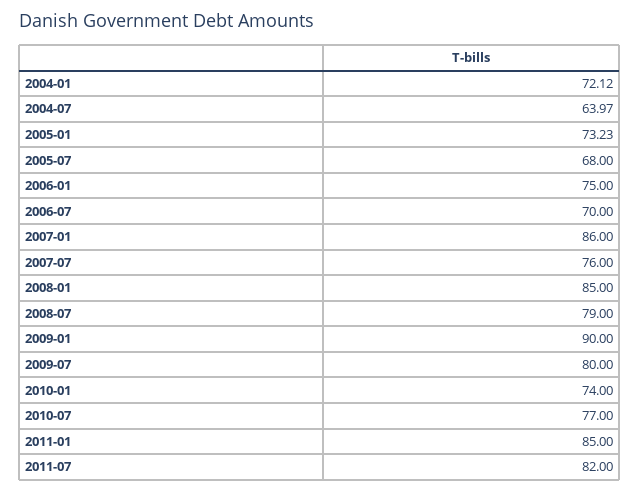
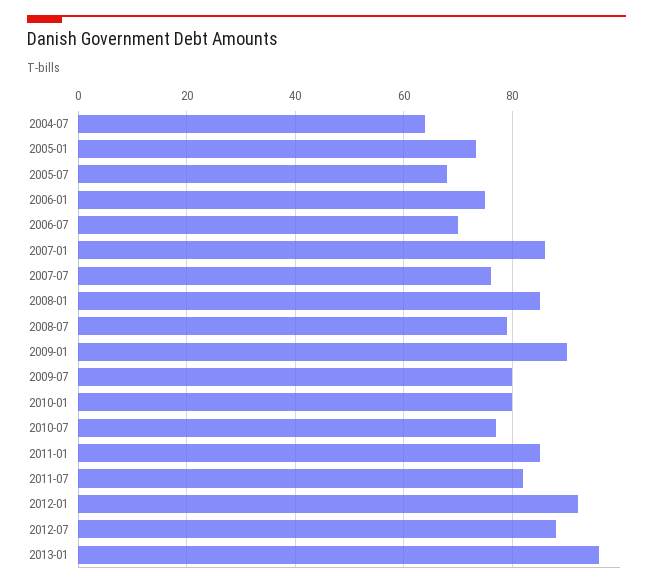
2004-01: 72.12 -> none
2010-01: 74 -> 80
2012-01: none -> 92
2012-07: none -> 88
2013-01: none -> 96

